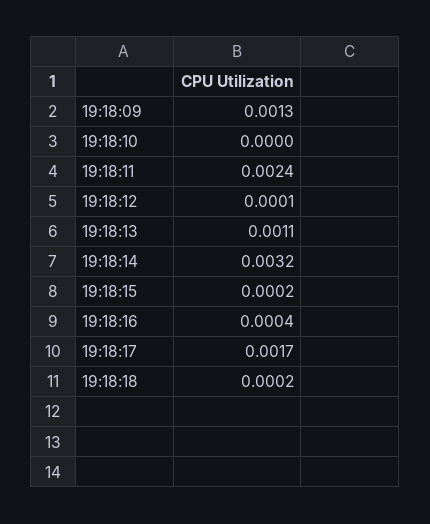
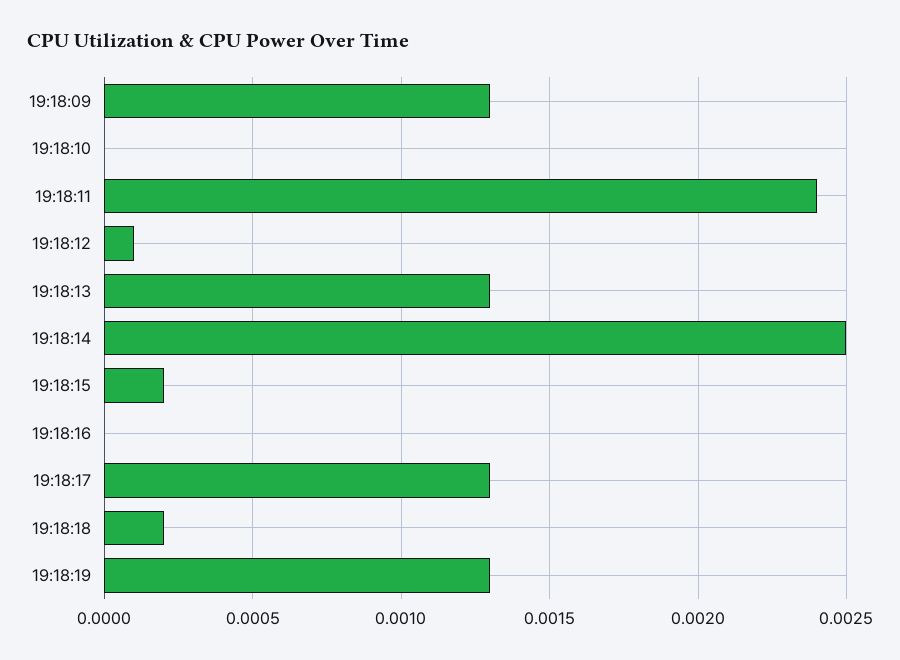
19:18:13: 0.0011 -> 0.0013
19:18:14: 0.0032 -> 0.0025
19:18:16: 0.0004 -> 0
19:18:17: 0.0017 -> 0.0013
19:18:19: none -> 0.0013

